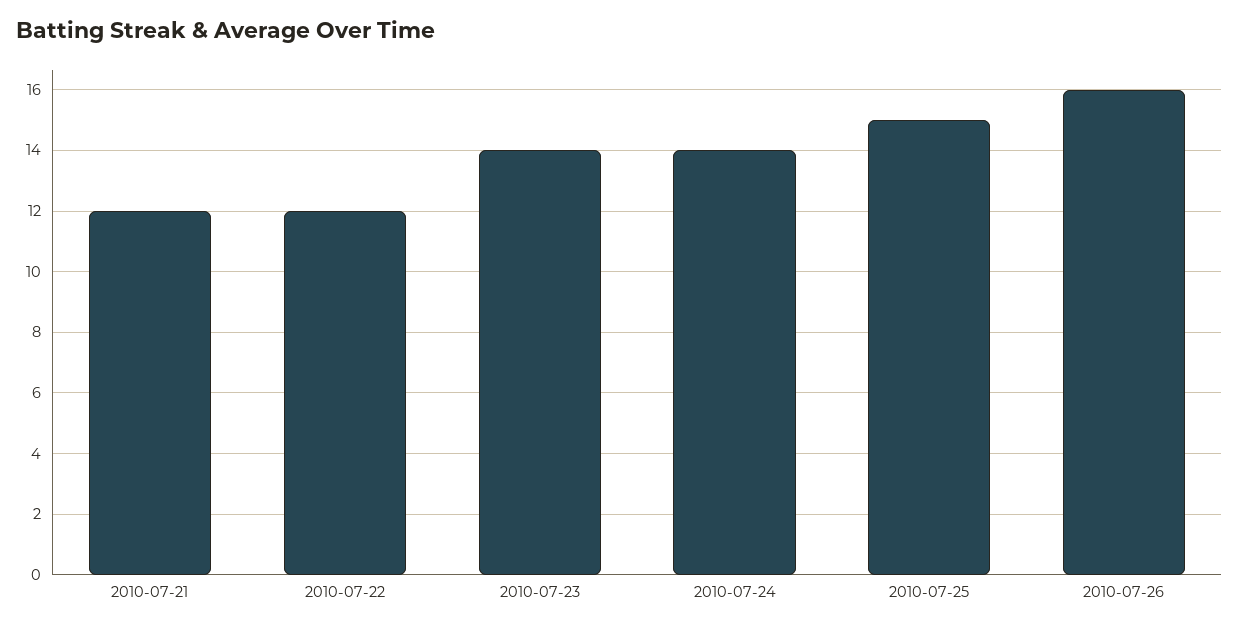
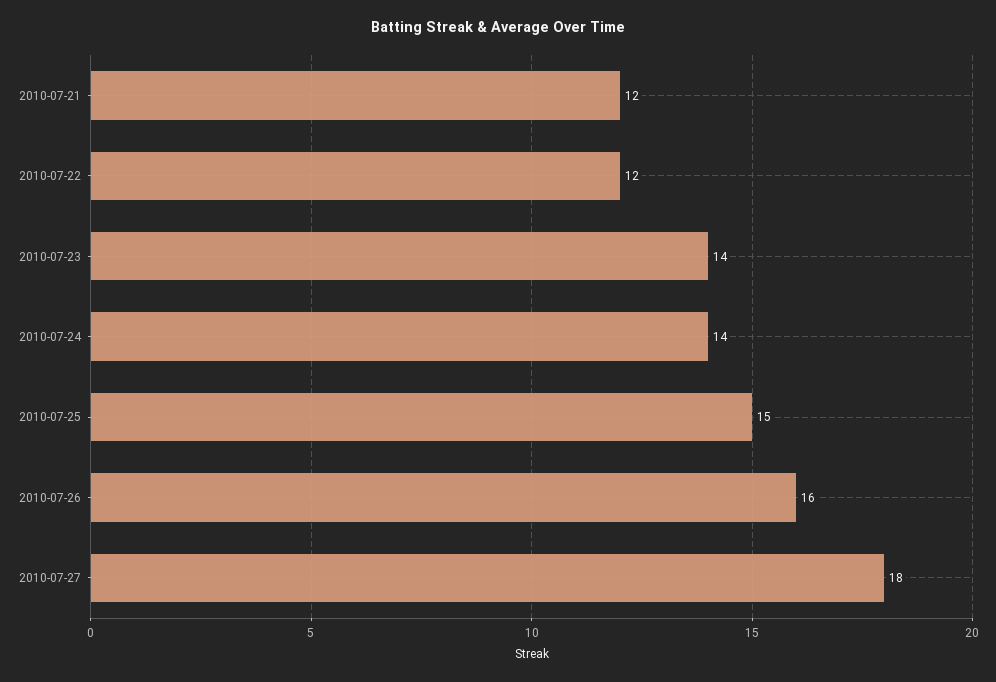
2010-07-27: none -> 18

